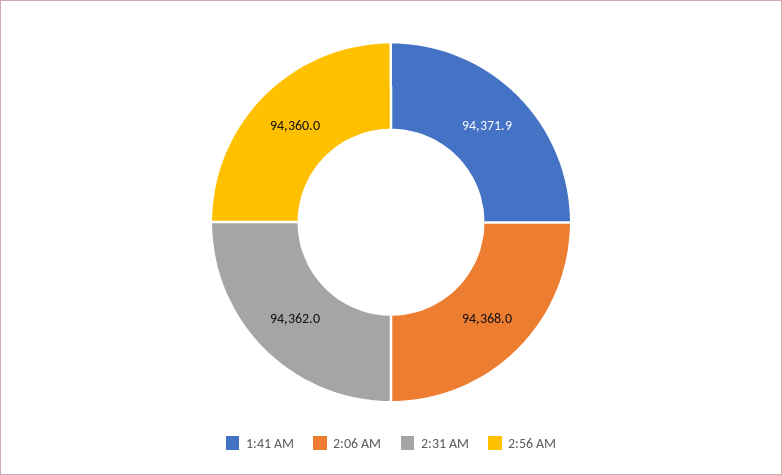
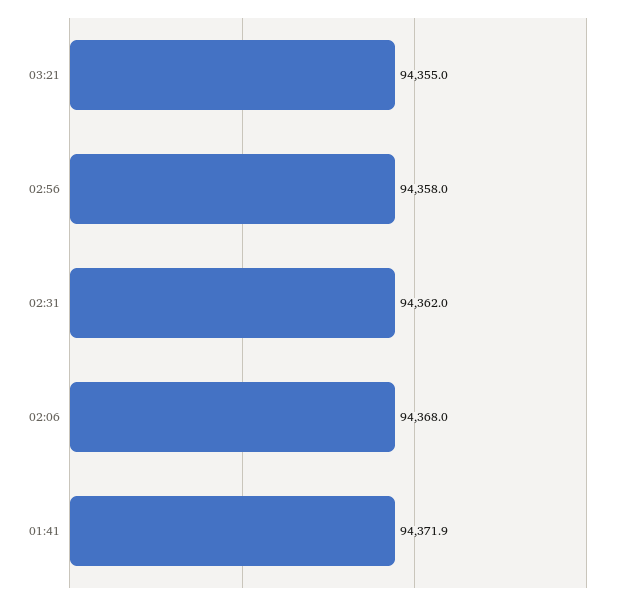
2:56 AM: 94360 -> 94358
03:21: none -> 94355

